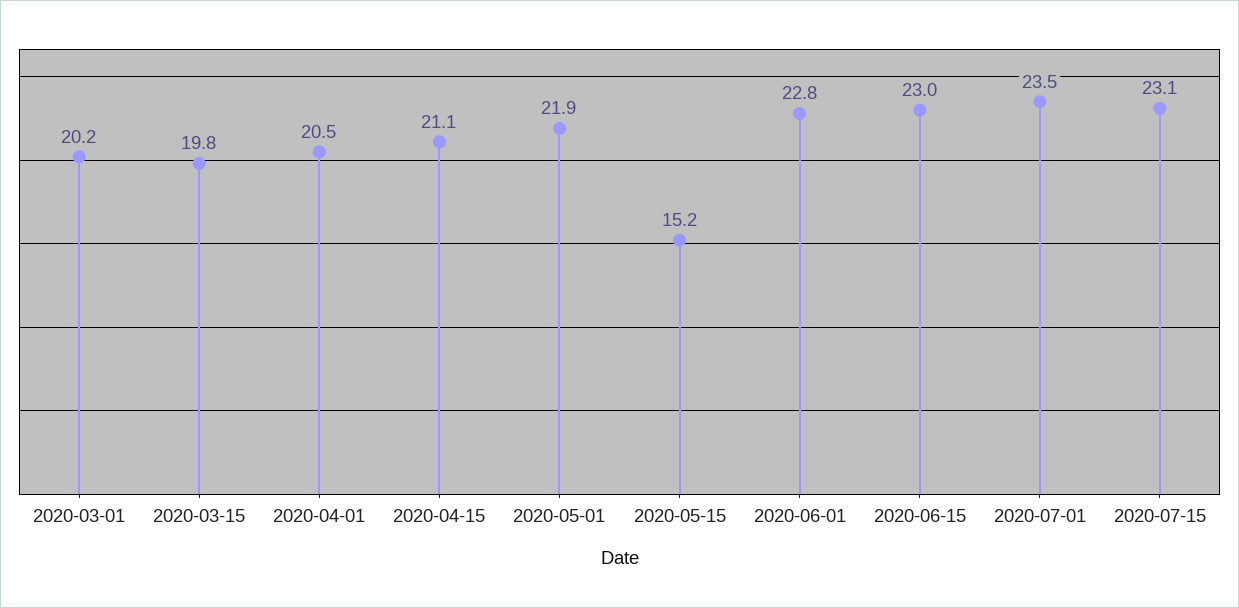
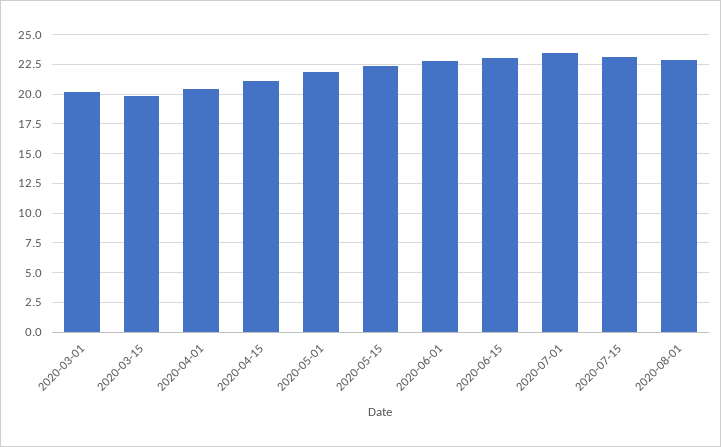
2020-05-15: 15.2 -> 22.5
2020-08-01: none -> 22.5

